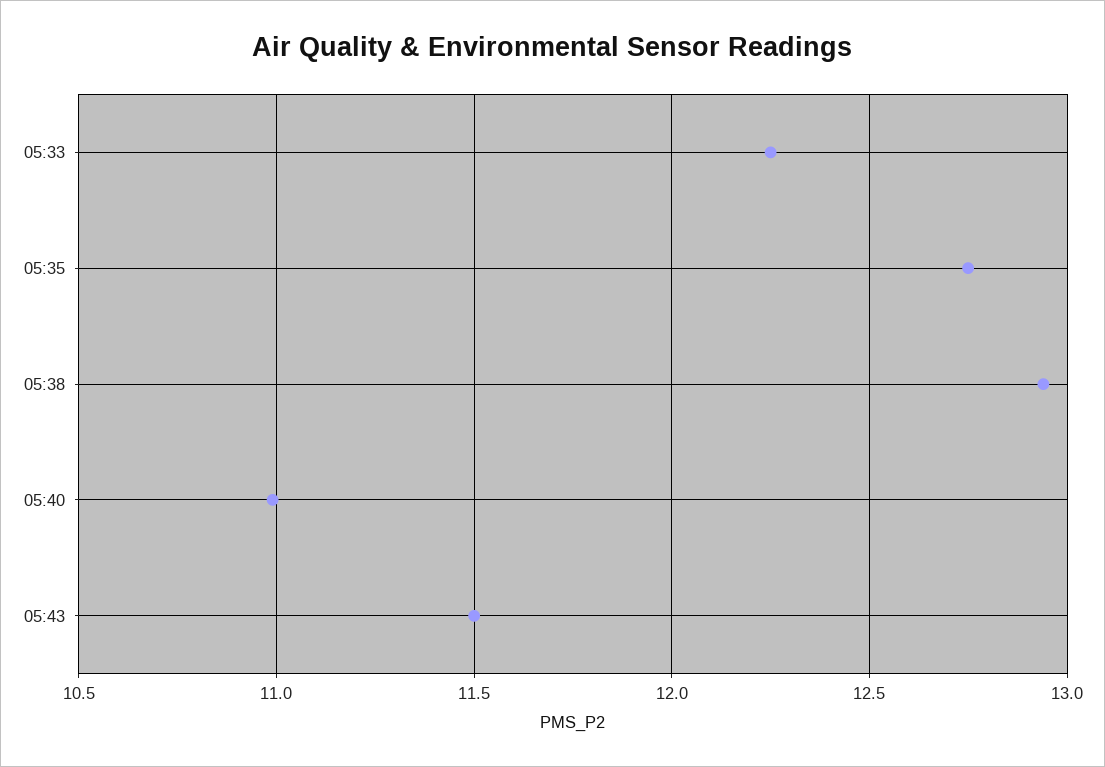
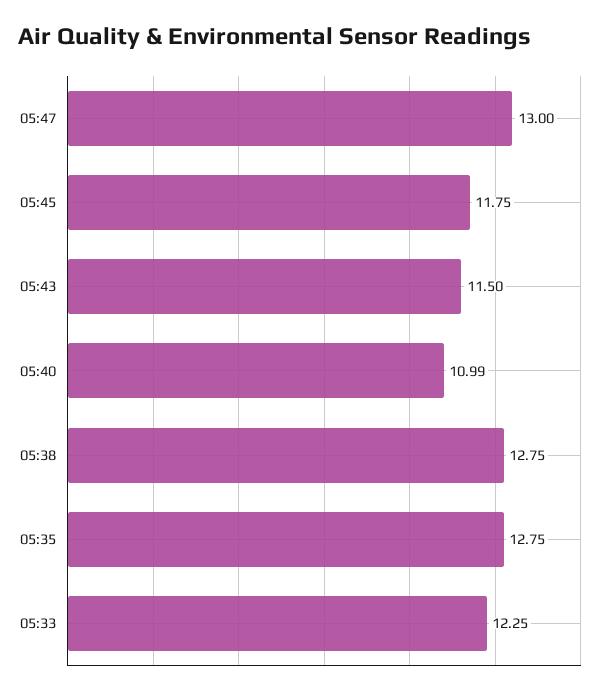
05:38: 12.95 -> 12.75
05:47: none -> 13
05:45: none -> 11.75

